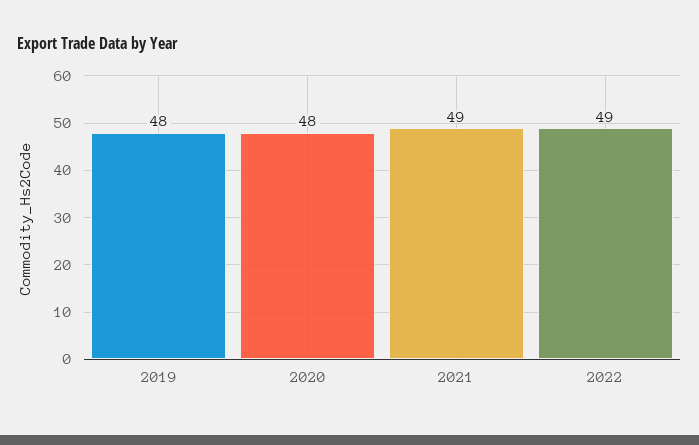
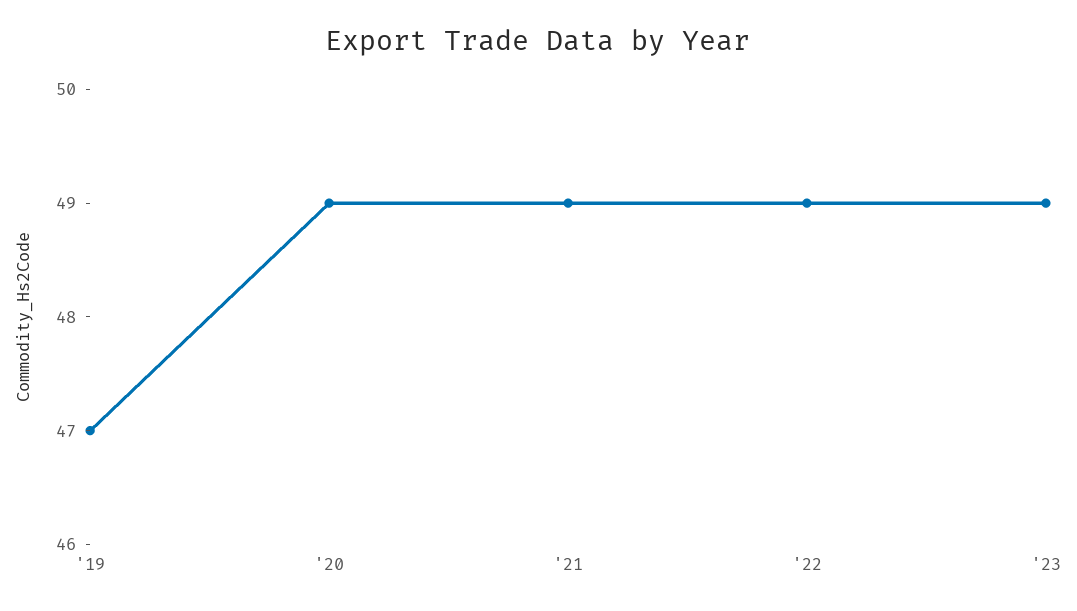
2019: 48 -> 47
2020: 48 -> 49
'23: none -> 49

